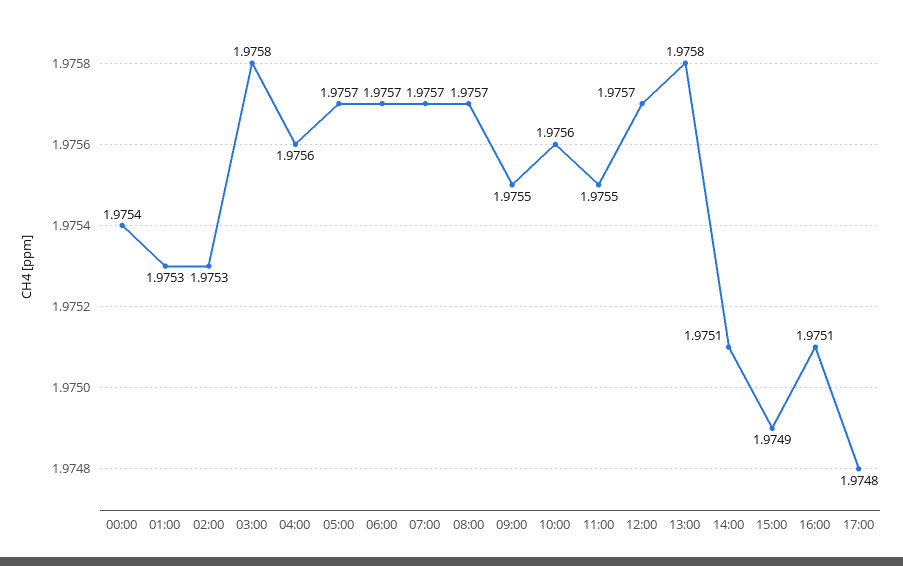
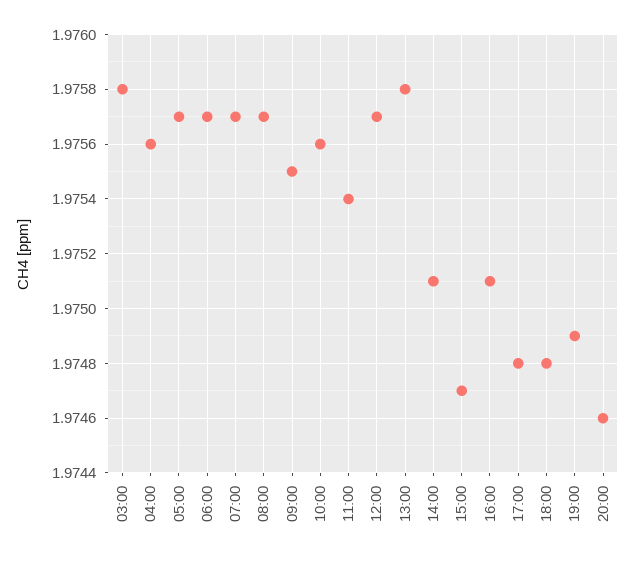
00:00: 1.9754 -> none
01:00: 1.9753 -> none
02:00: 1.9753 -> none
11:00: 1.9755 -> 1.9754
15:00: 1.9749 -> 1.9747
18:00: none -> 1.9748
19:00: none -> 1.9749
20:00: none -> 1.9746

